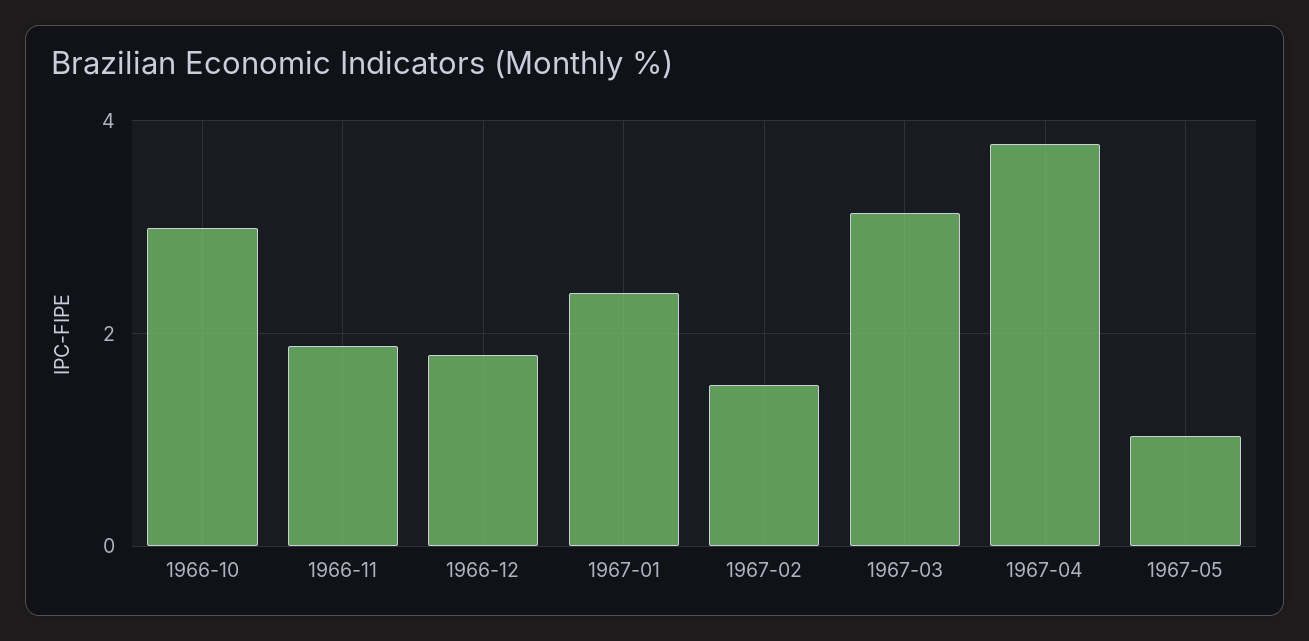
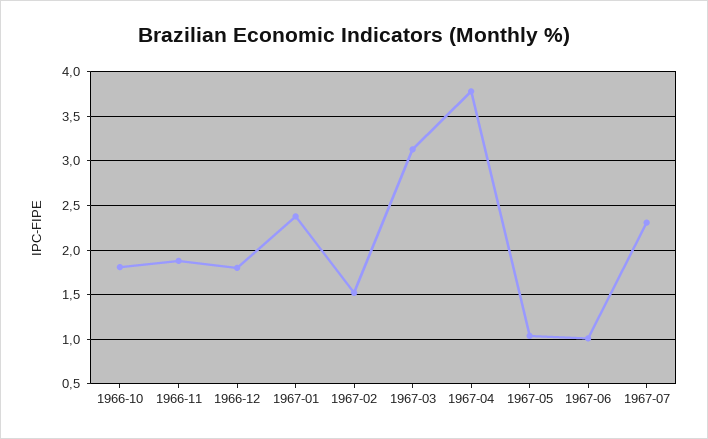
1966-10: 3 -> 1.8
1967-06: none -> 1
1967-07: none -> 2.3

